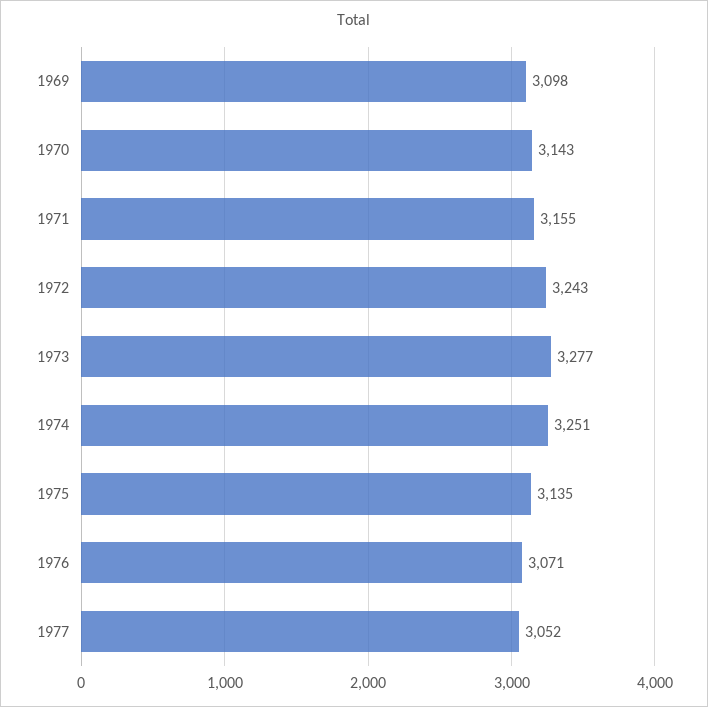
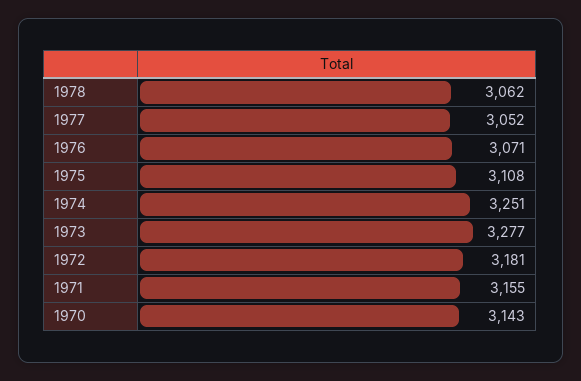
1969: 3098 -> none
1972: 3243 -> 3181
1975: 3135 -> 3108
1978: none -> 3062

